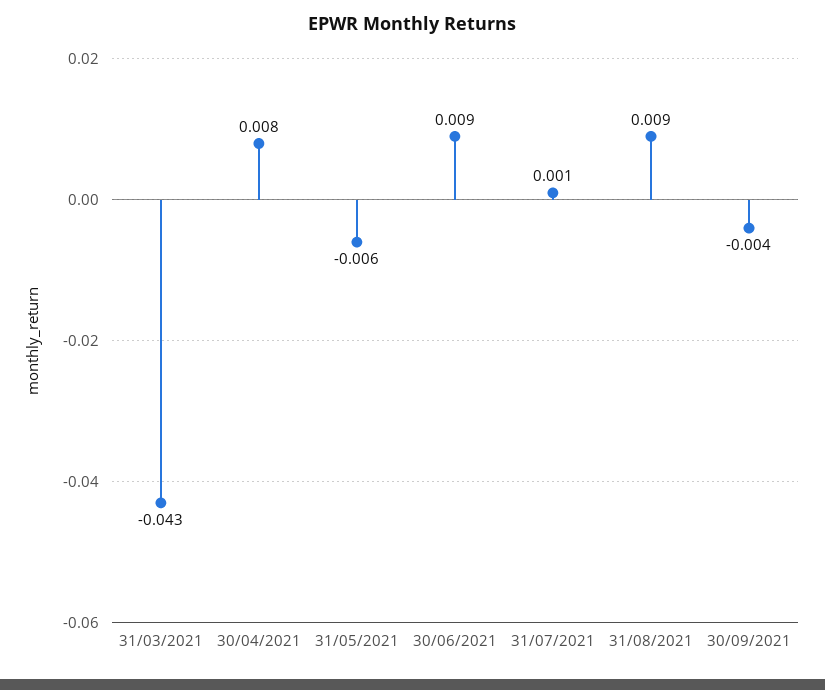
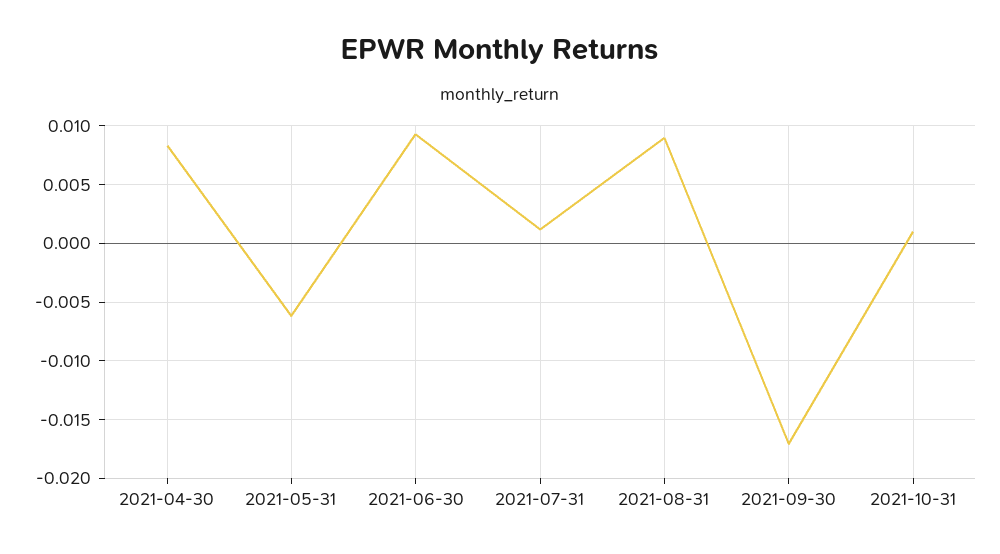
31/03/2021: -0.043 -> none
30/09/2021: -0.004 -> -0.017
2021-10-31: none -> 0.001

